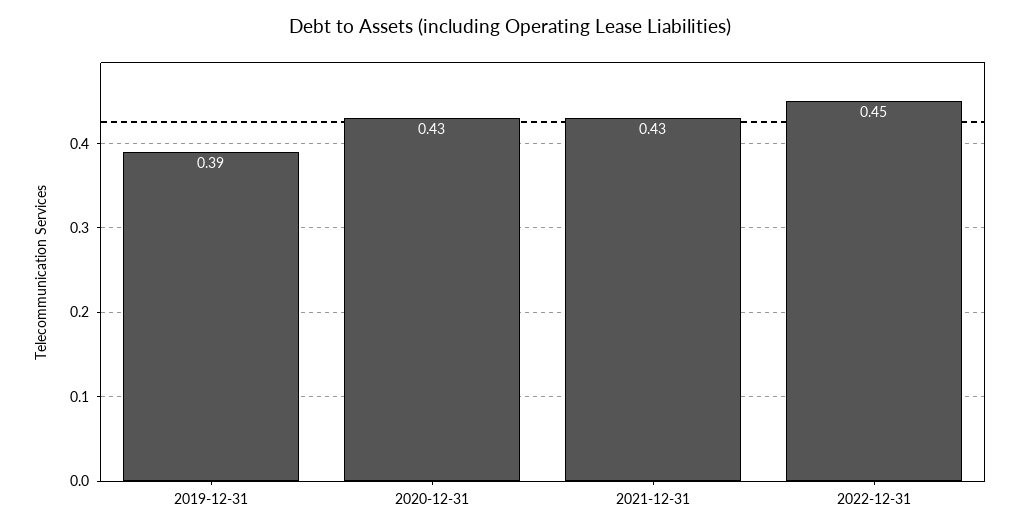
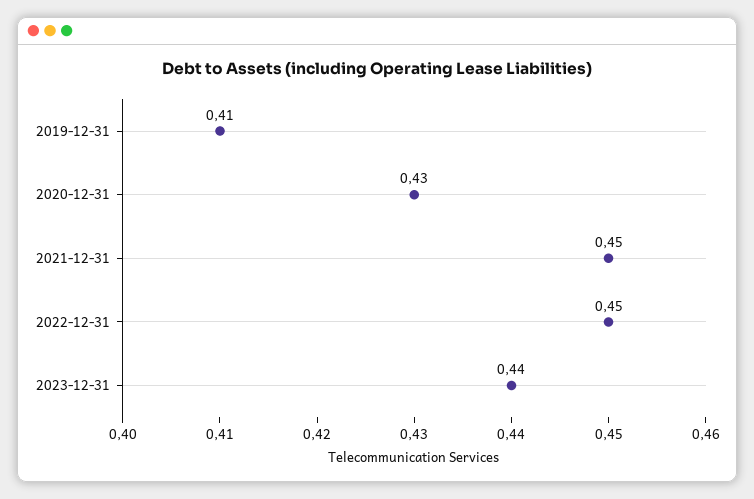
2019-12-31: 0.39 -> 0.41
2021-12-31: 0.43 -> 0.45
2023-12-31: none -> 0.44

